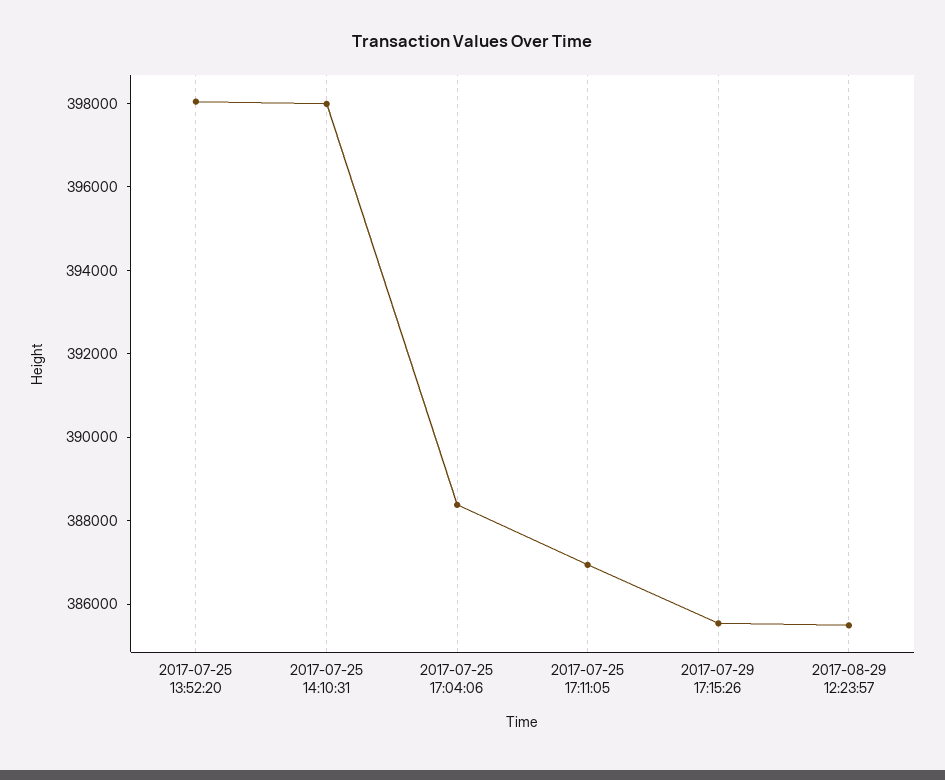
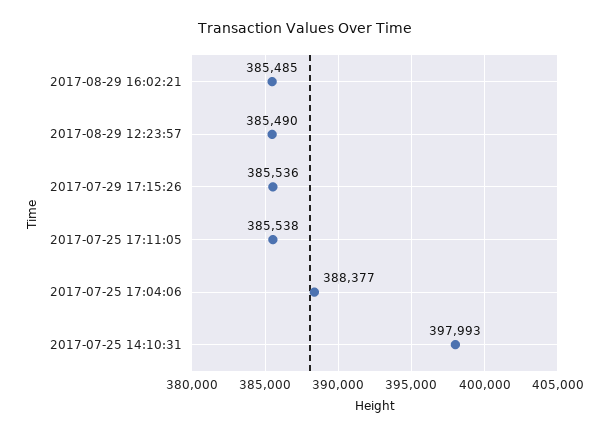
2017-07-25 13:52:20: 398000 -> none
2017-07-25 17:11:05: 387000 -> 385538
2017-08-29 16:02:21: none -> 385485

